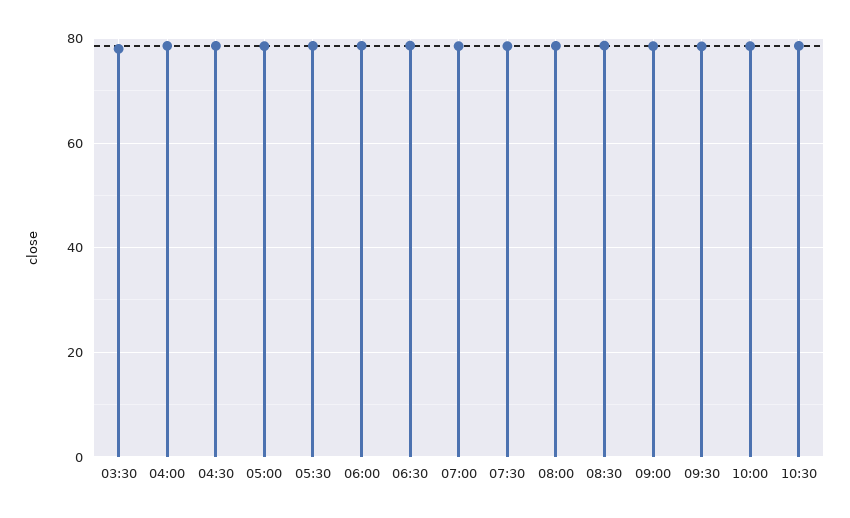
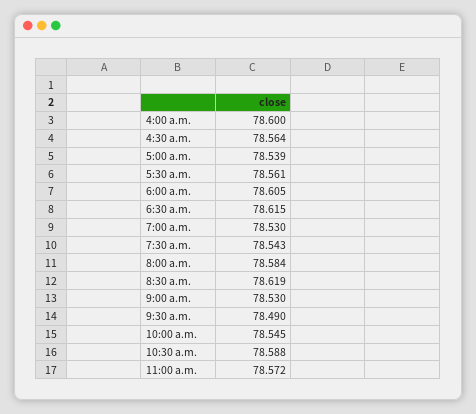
03:30: 78 -> none
11:00 a.m.: none -> 78.572

